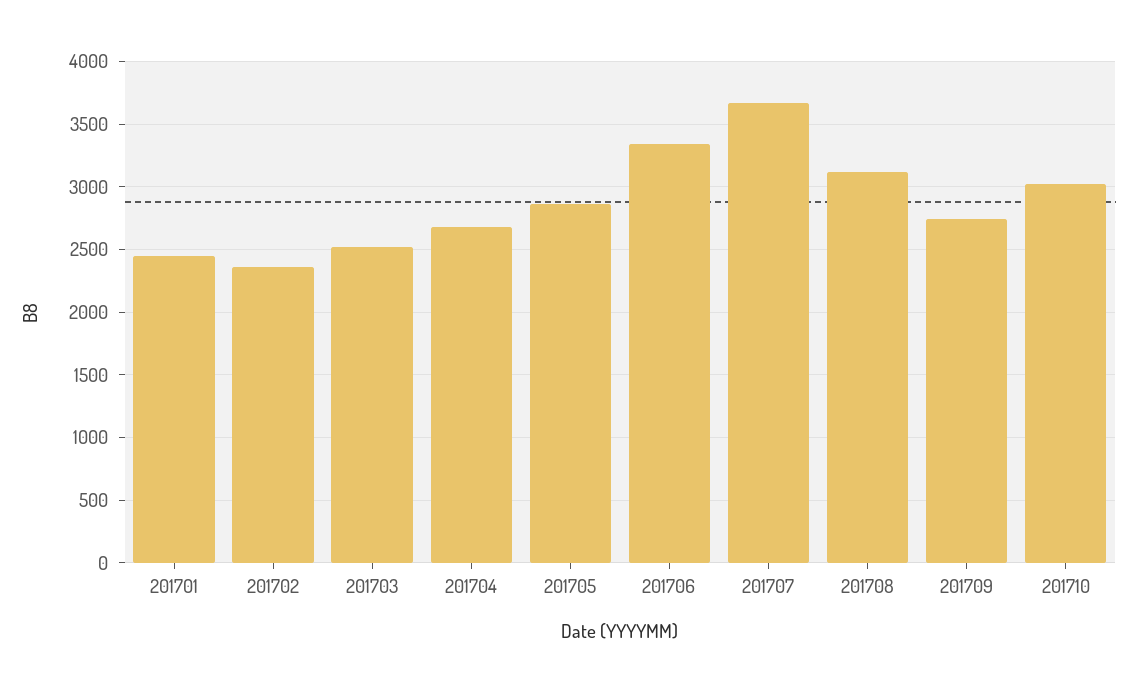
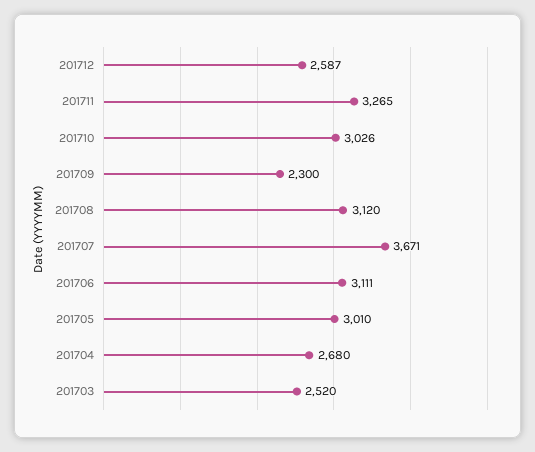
201701: 2450 -> none
201702: 2350 -> none
201705: 2850 -> 3010
201706: 3350 -> 3111
201709: 2750 -> 2300
201712: none -> 2587
201711: none -> 3265

